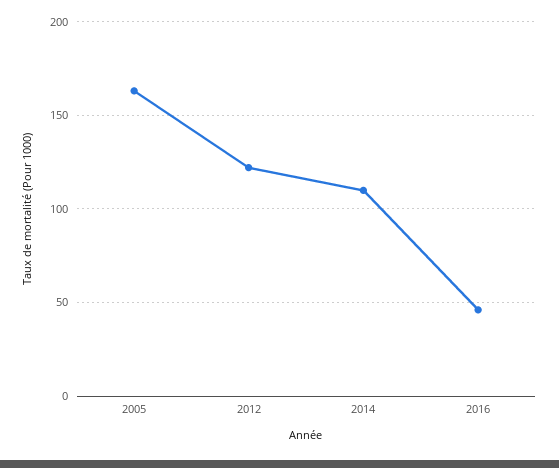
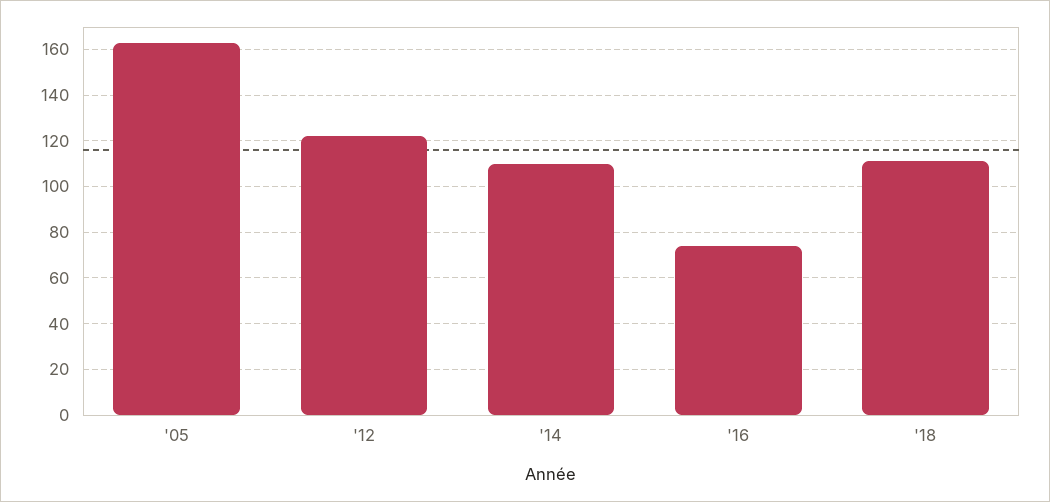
2016: 45 -> 75
'18: none -> 110

